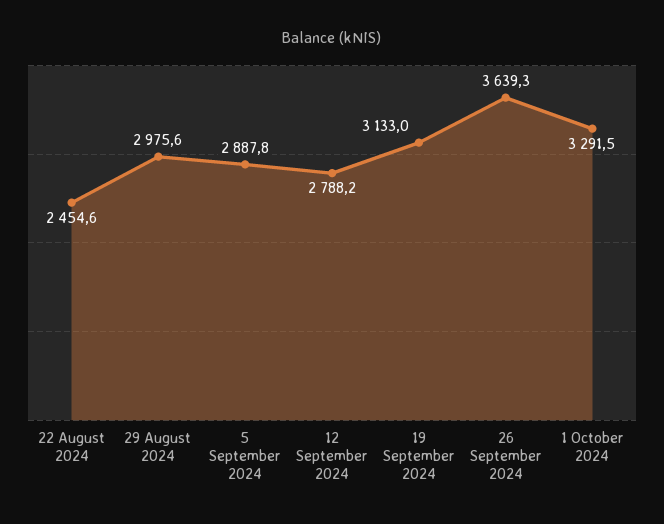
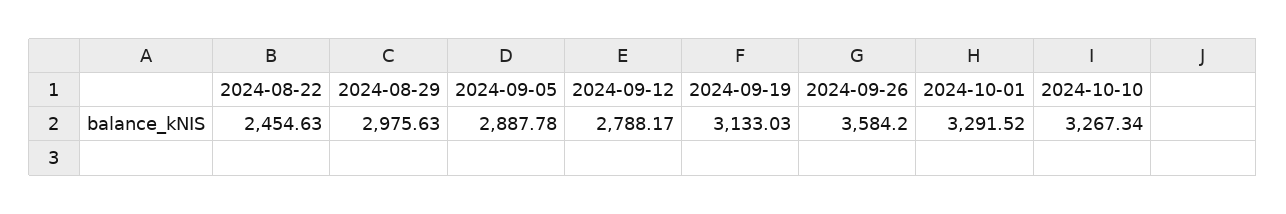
26 September 2024: 3639.3 -> 3584.2
2024-10-10: none -> 3267.34

